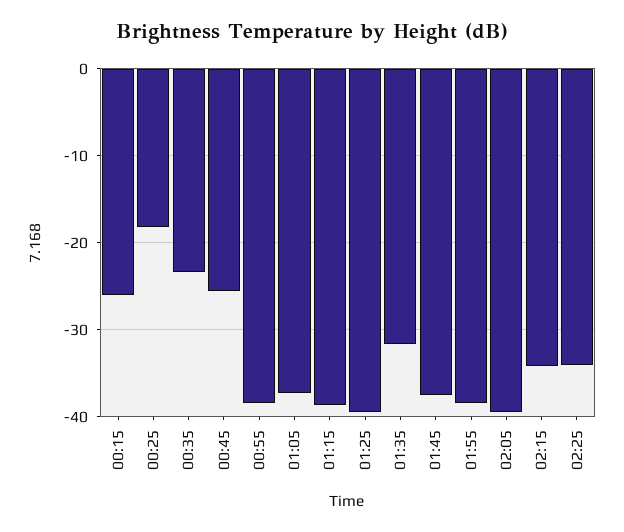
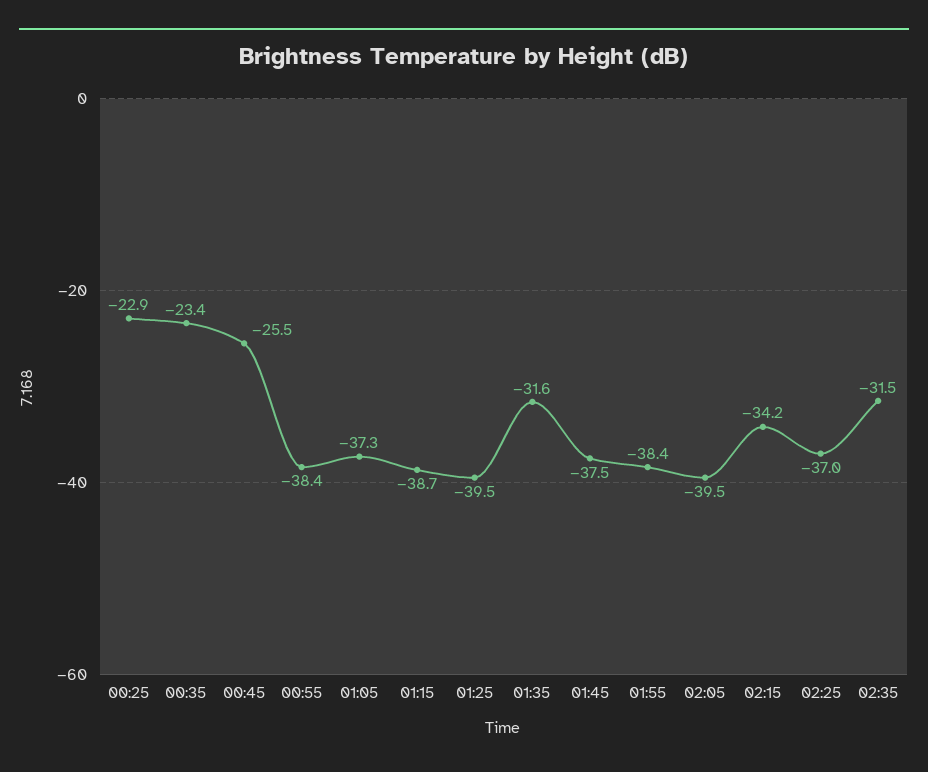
00:15: -26 -> none
00:25: -18 -> -22.9
02:25: -34 -> -37
02:35: none -> -31.5

